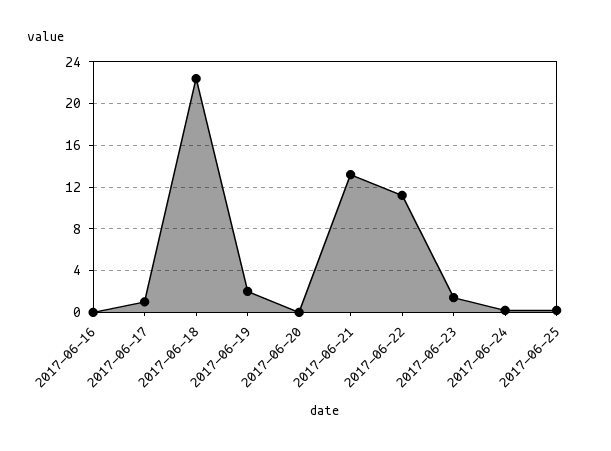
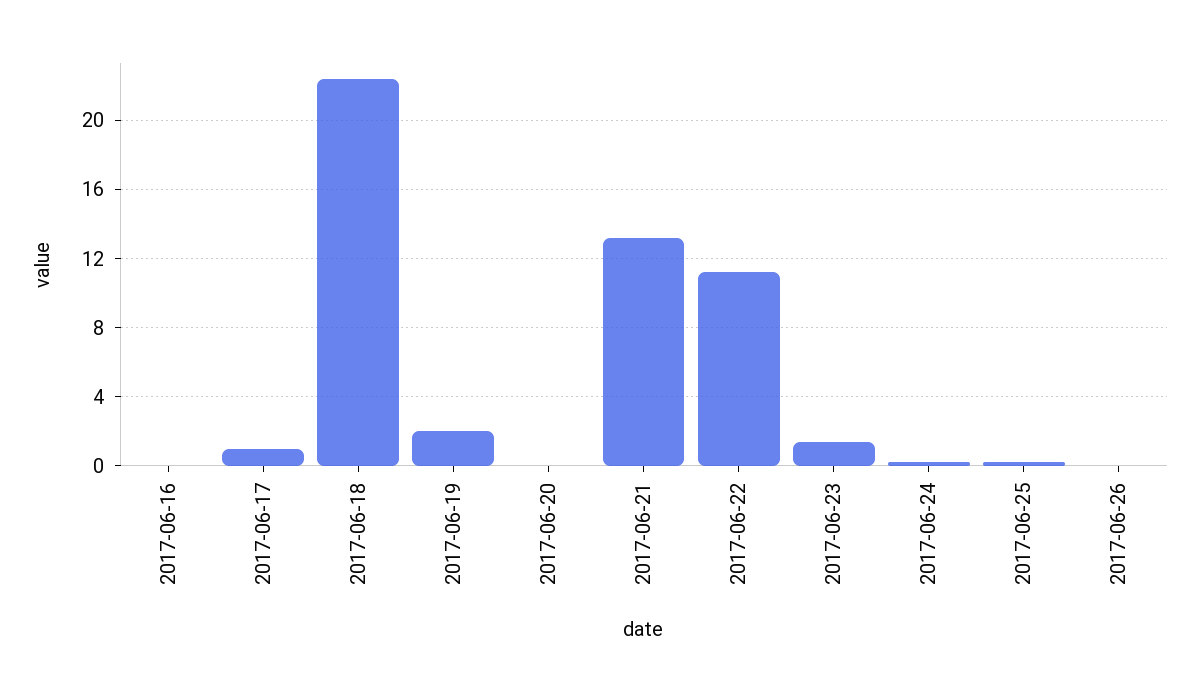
2017-06-26: none -> 0

